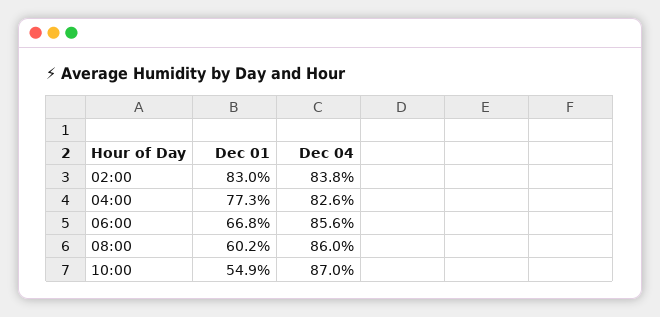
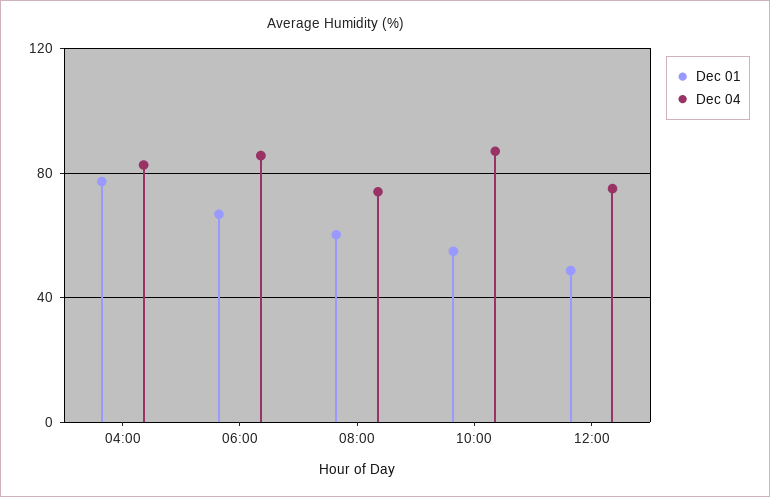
Dec 01, 02:00: 83 -> none
Dec 04, 02:00: 83.8 -> none
Dec 04, 08:00: 86 -> 75
Dec 01, 12:00: none -> 50
Dec 04, 12:00: none -> 75

